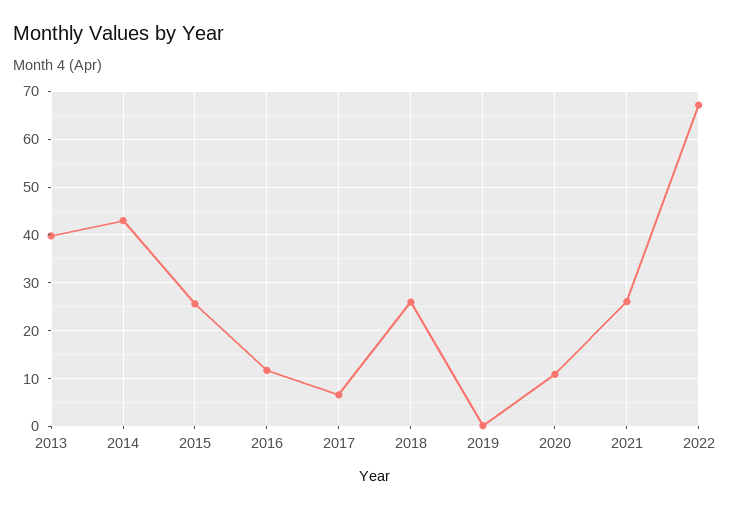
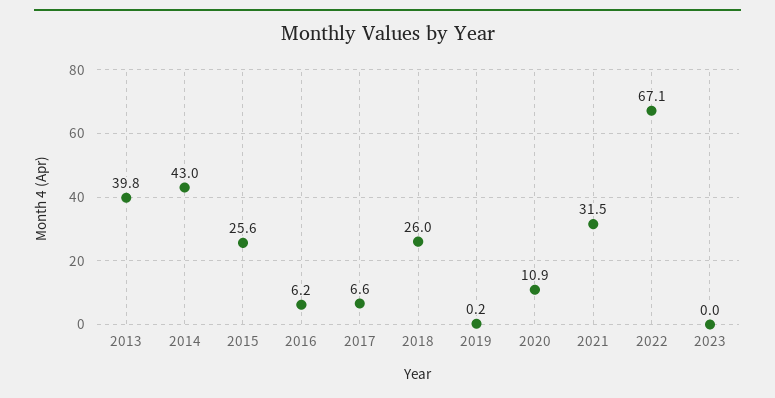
2016: 12 -> 6.2
2021: 26 -> 31.5
2023: none -> 0

